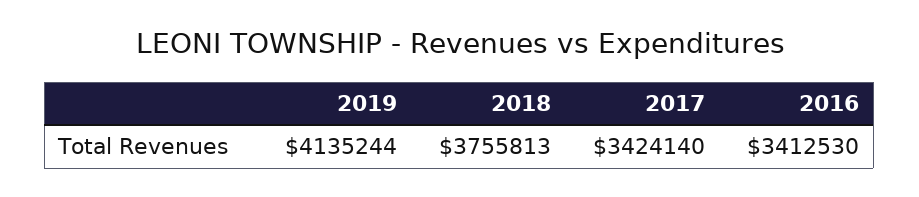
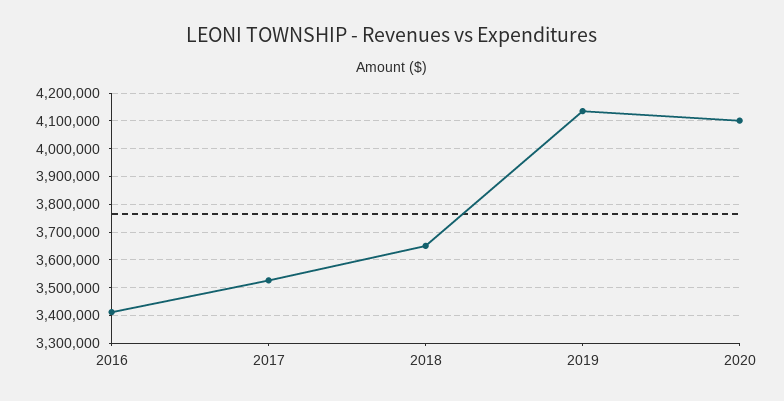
2018: 3755813 -> 3650000
2017: 3424140 -> 3525000
2020: none -> 4100000

